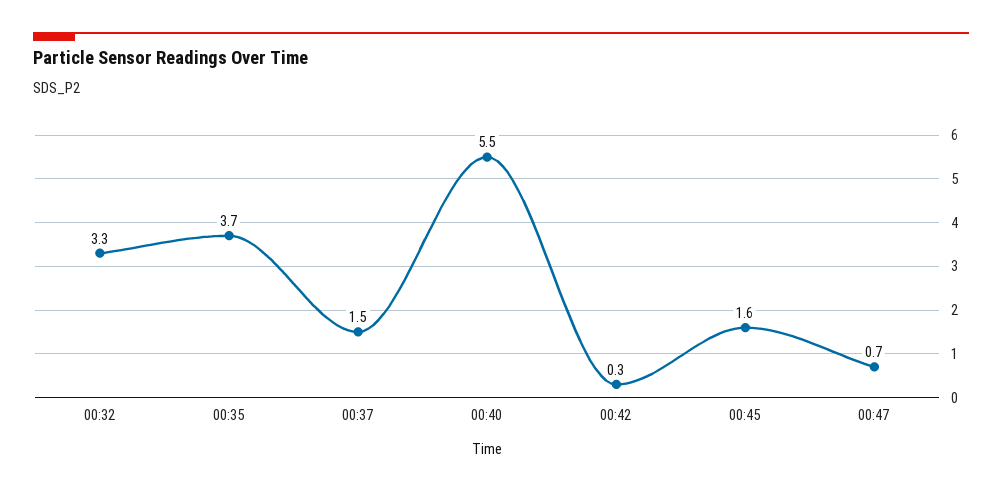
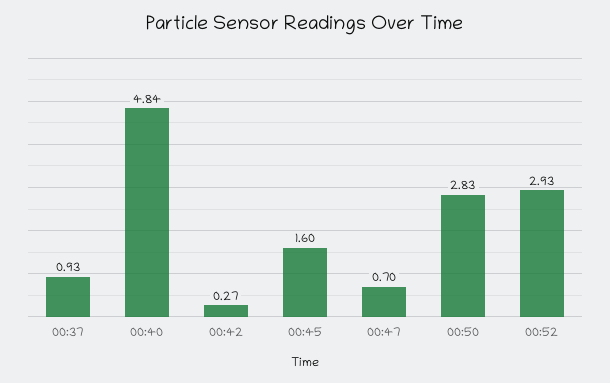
00:32: 3.3 -> none
00:35: 3.7 -> none
00:37: 1.5 -> 0.93
00:40: 5.5 -> 4.84
00:50: none -> 2.83
00:52: none -> 2.93

